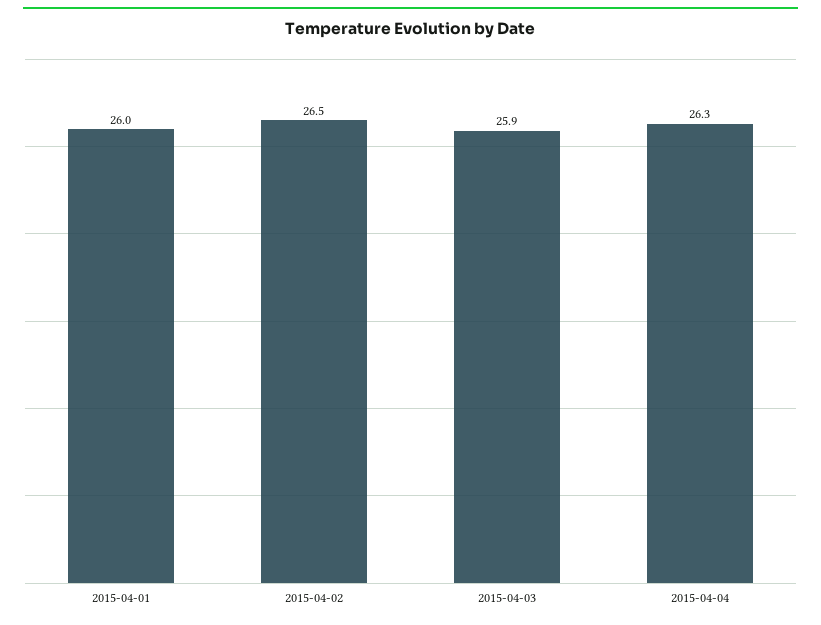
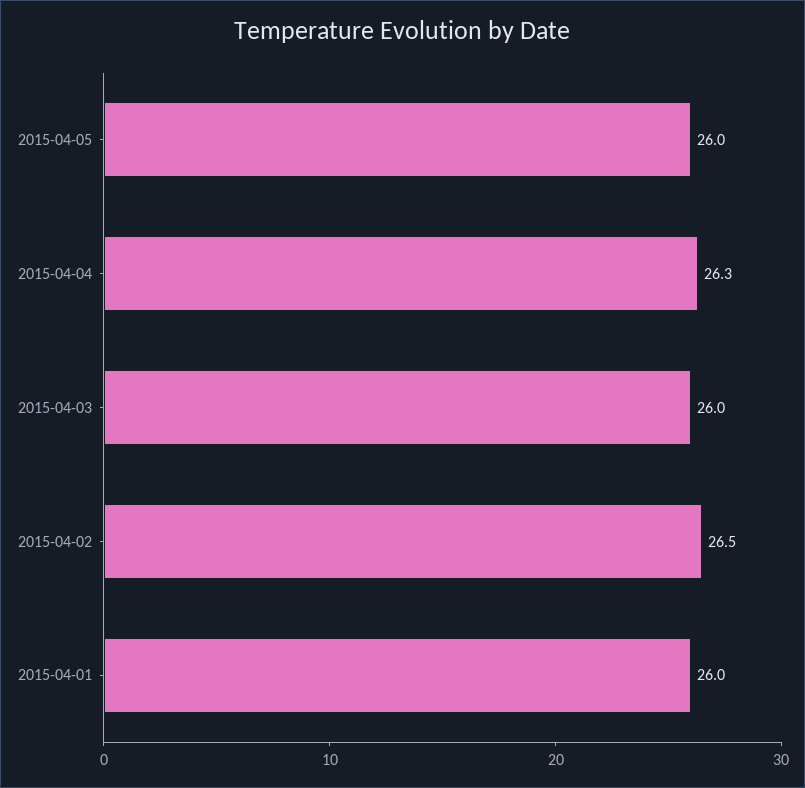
2015-04-03: 25.9 -> 26
2015-04-05: none -> 26

